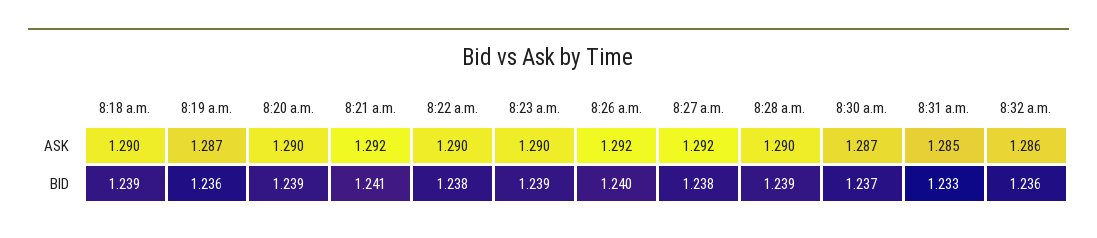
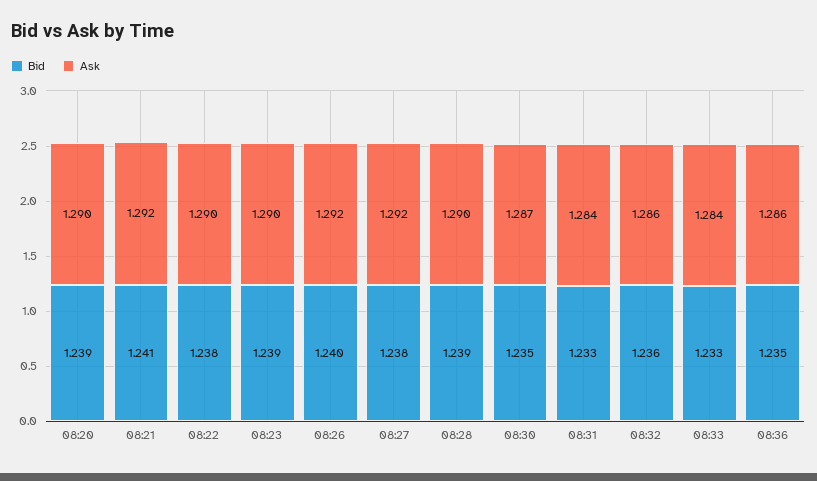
ASK, 8:18 a.m.: 1.29 -> none
ASK, 8:19 a.m.: 1.287 -> none
ASK, 8:31 a.m.: 1.285 -> 1.284
BID, 8:18 a.m.: 1.239 -> none
BID, 8:19 a.m.: 1.236 -> none
BID, 8:30 a.m.: 1.237 -> 1.235
BID, 08:33: none -> 1.233
ASK, 08:33: none -> 1.284
BID, 08:36: none -> 1.235
ASK, 08:36: none -> 1.286

